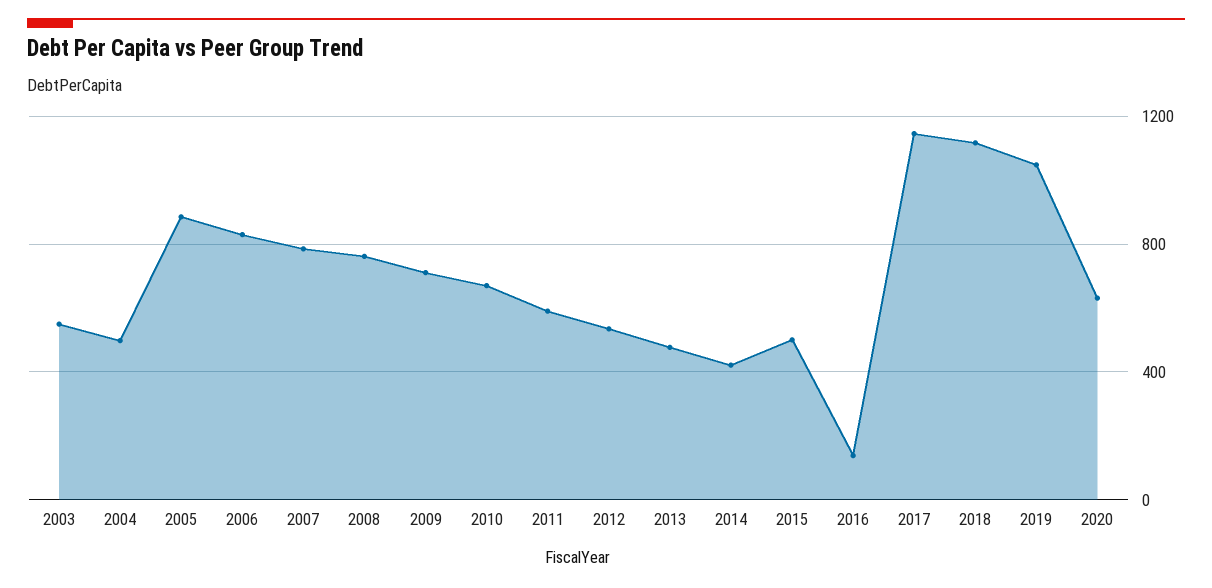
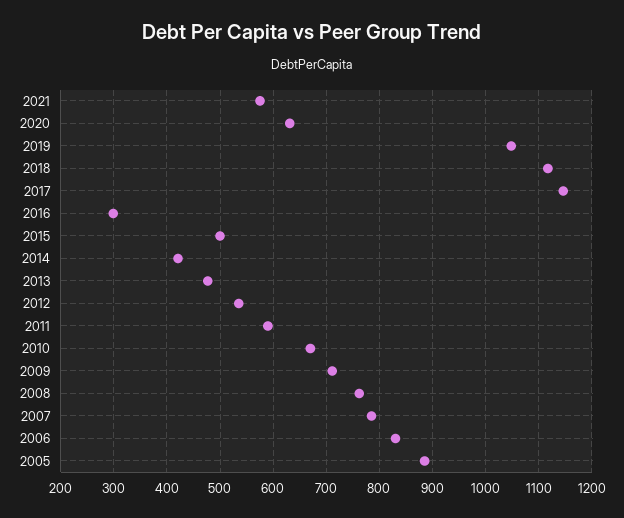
2003: 550 -> none
2004: 500 -> none
2016: 150 -> 300
2021: none -> 580

